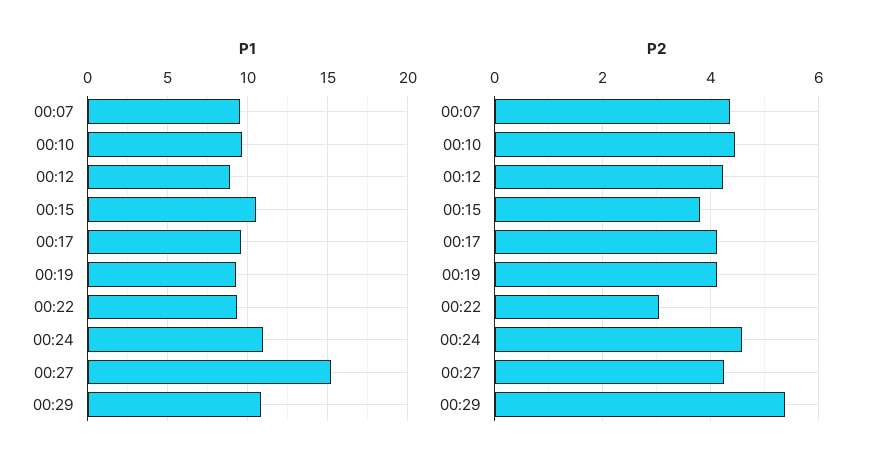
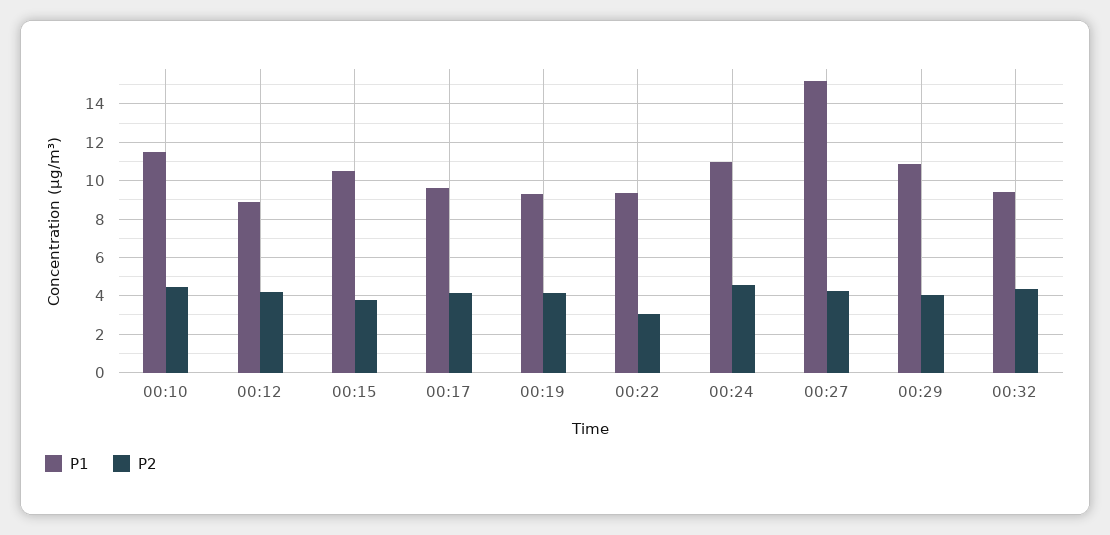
P1, 00:07: 9.5 -> none
P1, 00:10: 9.5 -> 11.5
P2, 00:07: 4.4 -> none
P2, 00:29: 5.4 -> 4
P1, 00:32: none -> 9.5
P2, 00:32: none -> 4.5

